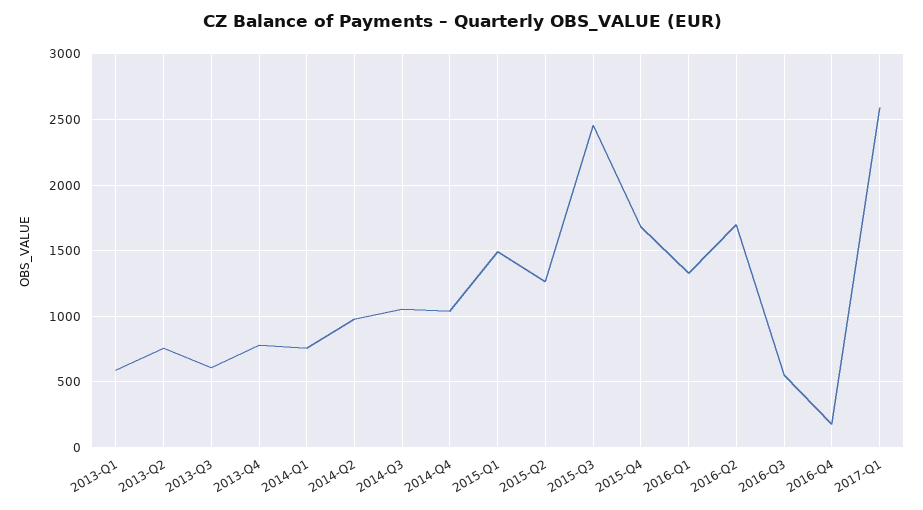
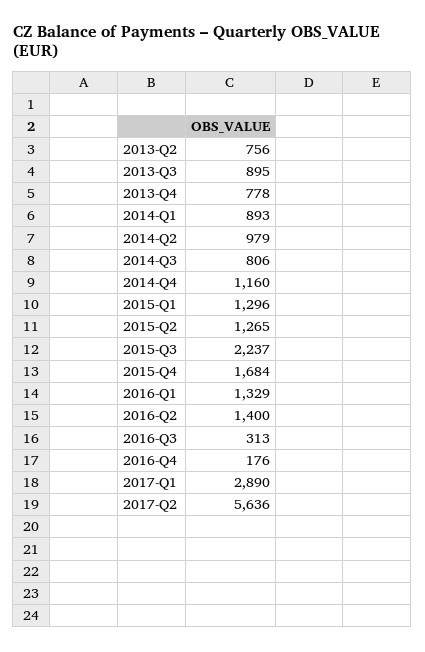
2013-Q1: 600 -> none
2013-Q3: 600 -> 895
2014-Q1: 750 -> 893
2014-Q3: 1050 -> 806
2014-Q4: 1050 -> 1160
2015-Q1: 1500 -> 1296
2015-Q3: 2450 -> 2237
2016-Q2: 1700 -> 1400
2016-Q3: 550 -> 313
2017-Q1: 2600 -> 2890
2017-Q2: none -> 5636

